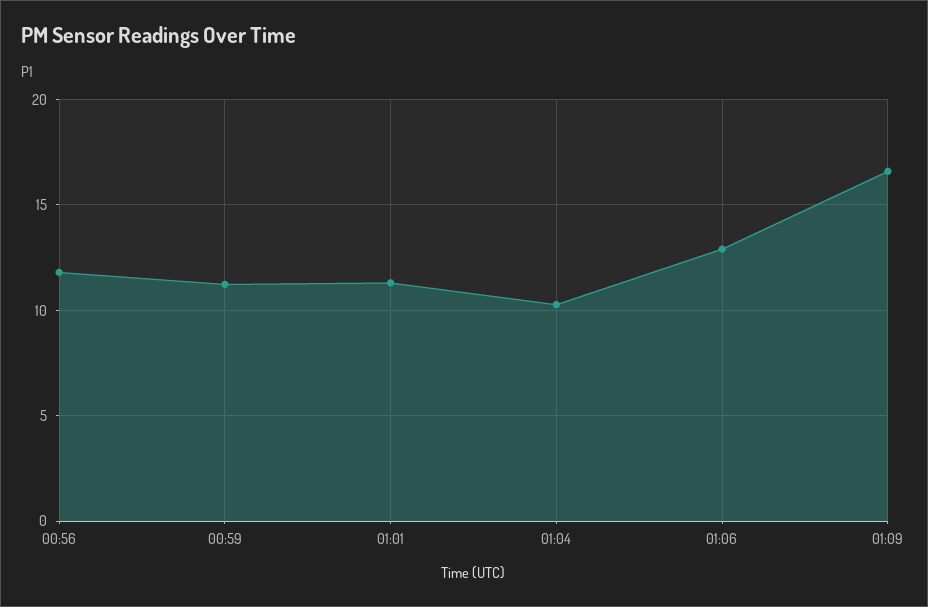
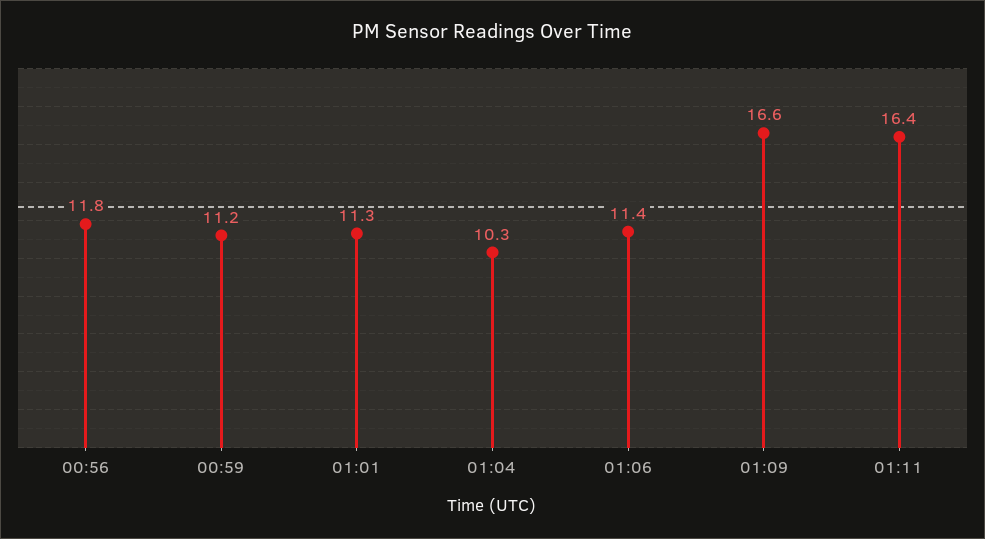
01:06: 13 -> 11.4
01:11: none -> 16.4

